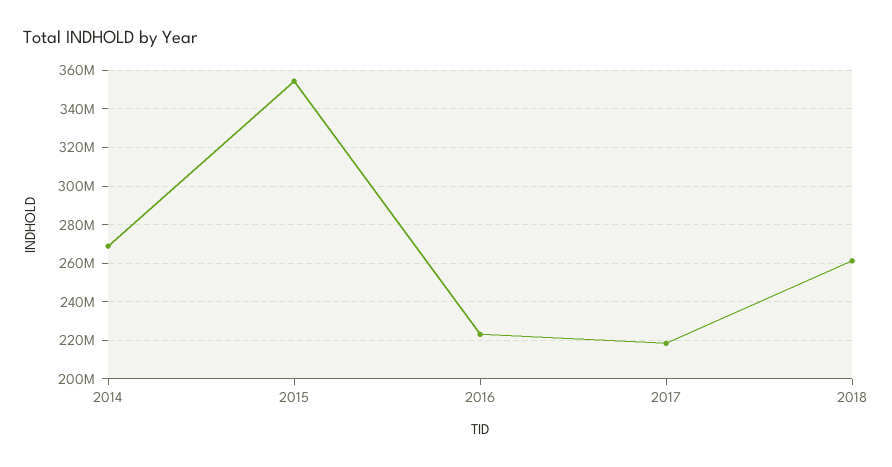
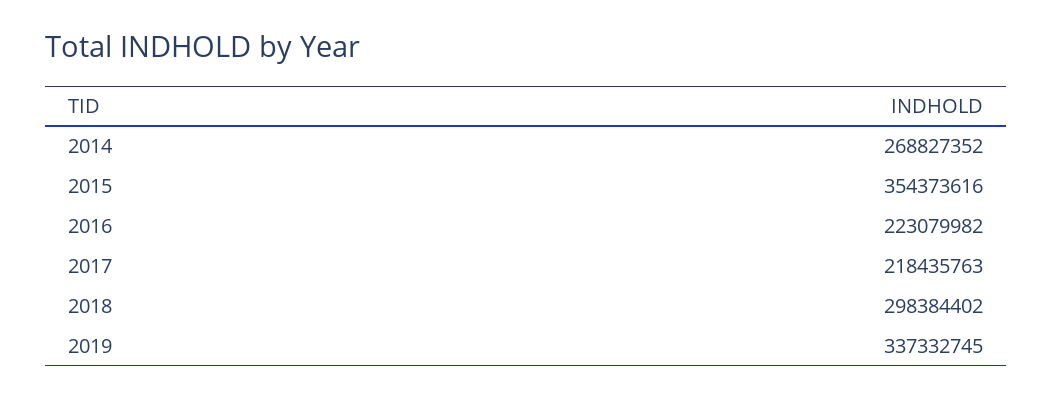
2018: 260000000 -> 298384402
2019: none -> 337332745

